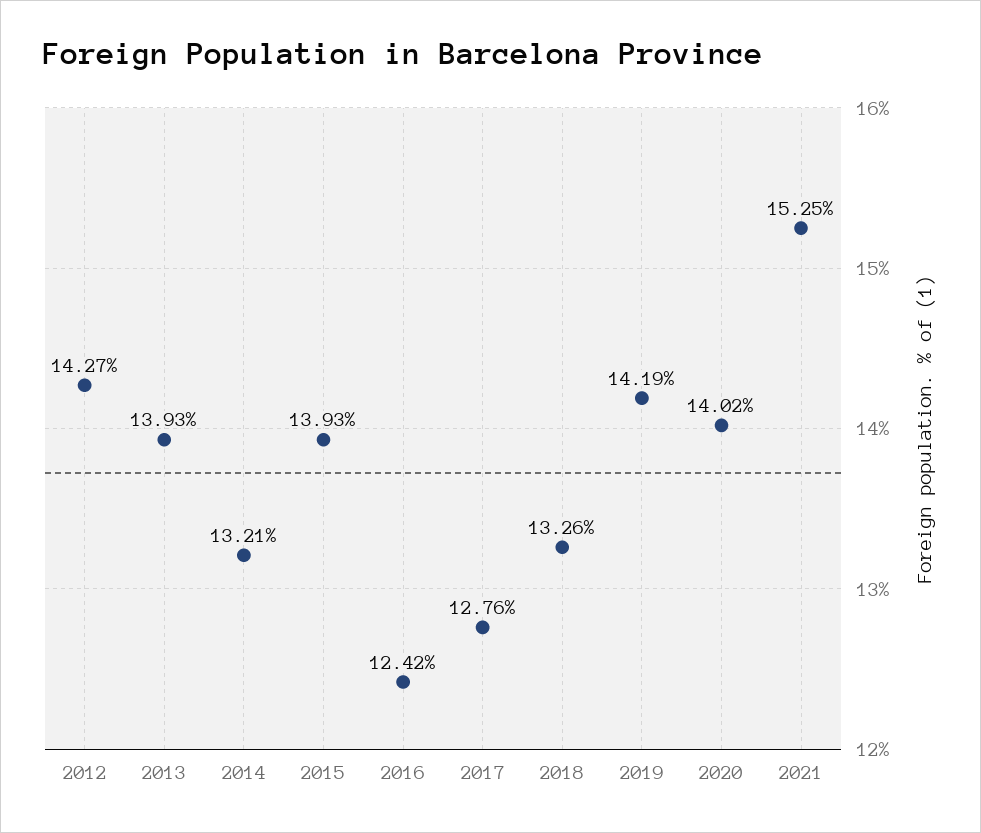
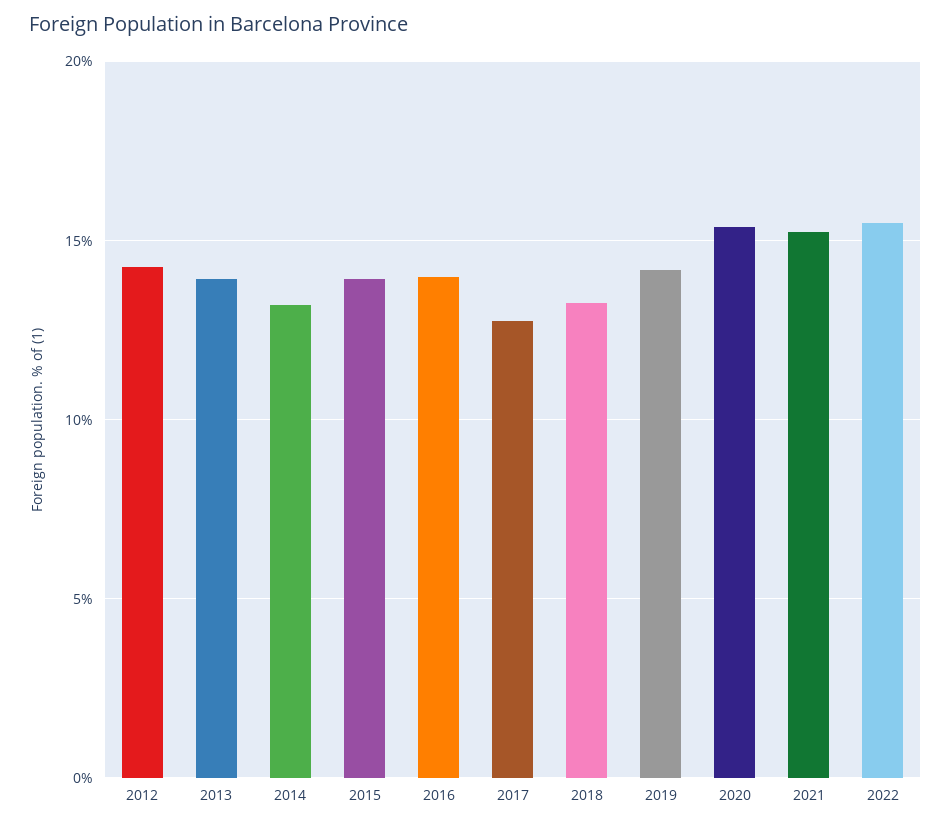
2016: 12.42 -> 14
2020: 14.02 -> 15.5
2022: none -> 15.5

